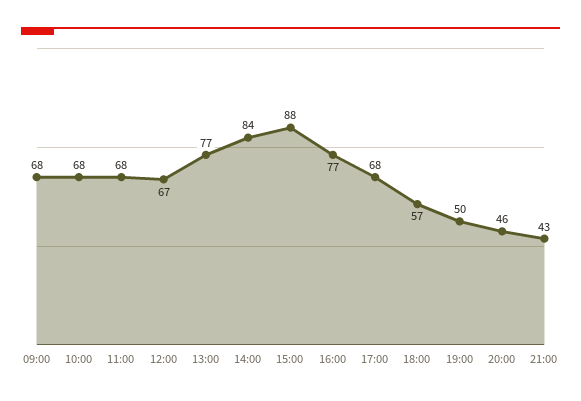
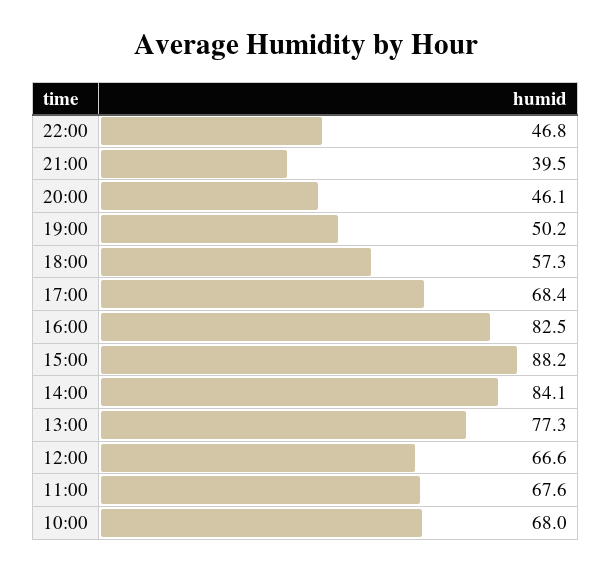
09:00: 68 -> none
16:00: 77 -> 82.5
21:00: 43 -> 39.5
22:00: none -> 46.8

